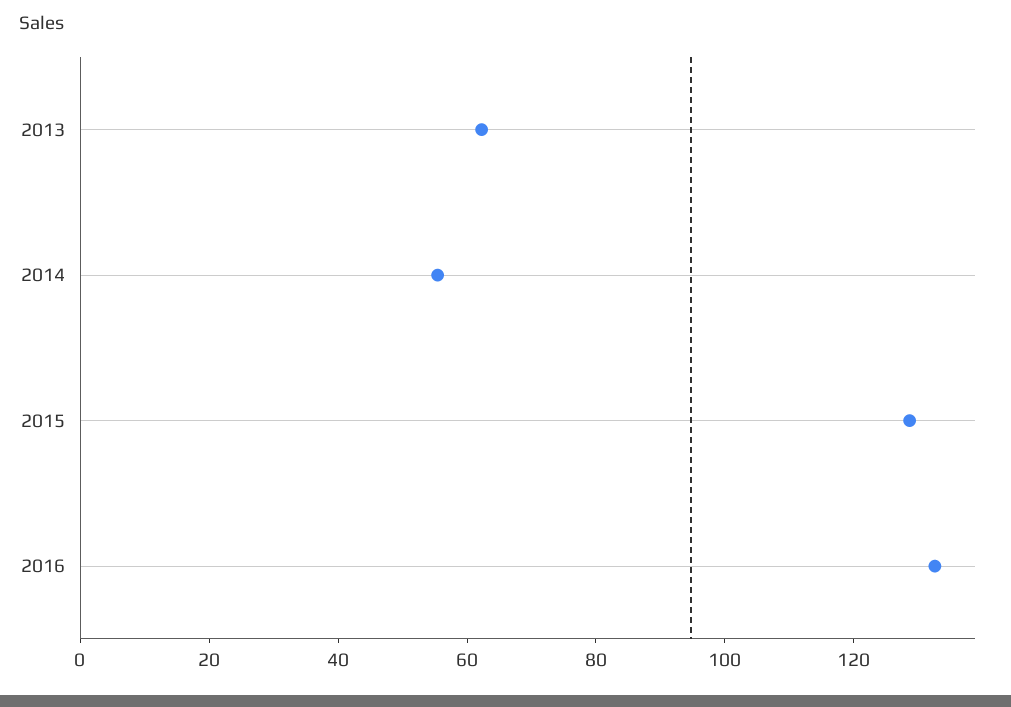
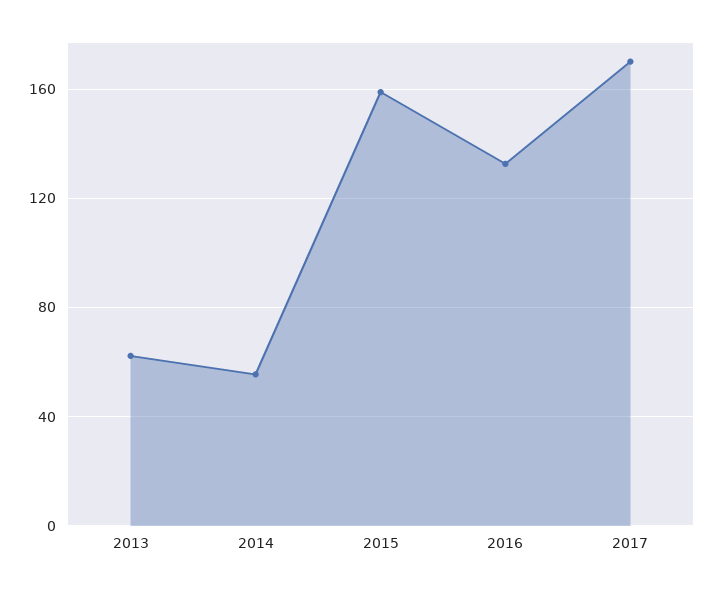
2015: 130 -> 160
2017: none -> 170

